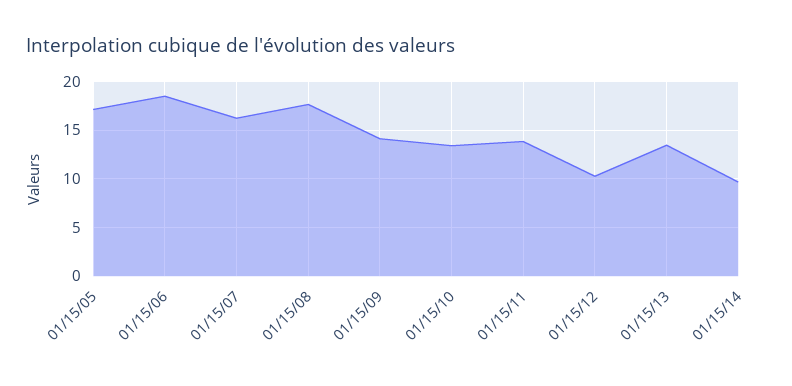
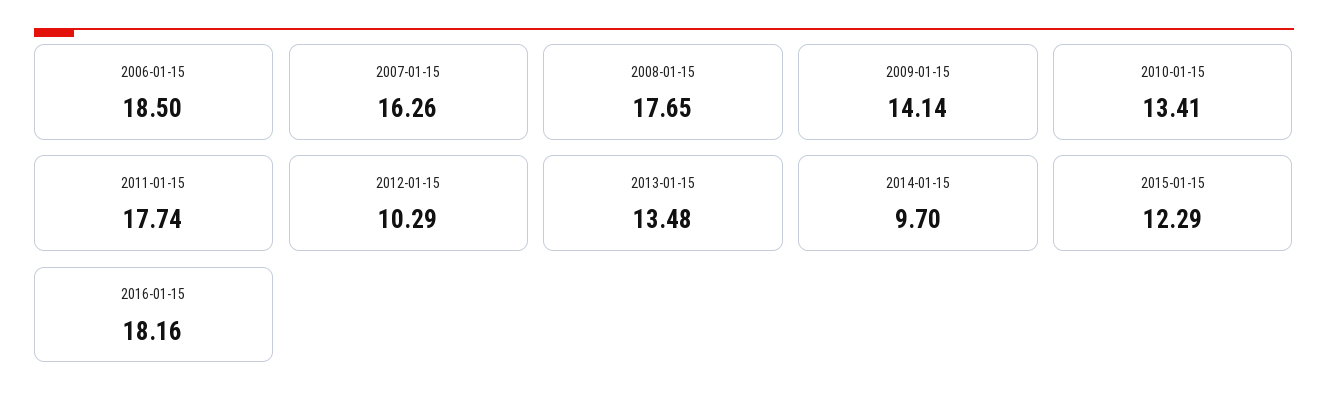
01/15/05: 17 -> none
01/15/11: 14 -> 17.74
2015-01-15: none -> 12.29
2016-01-15: none -> 18.16

